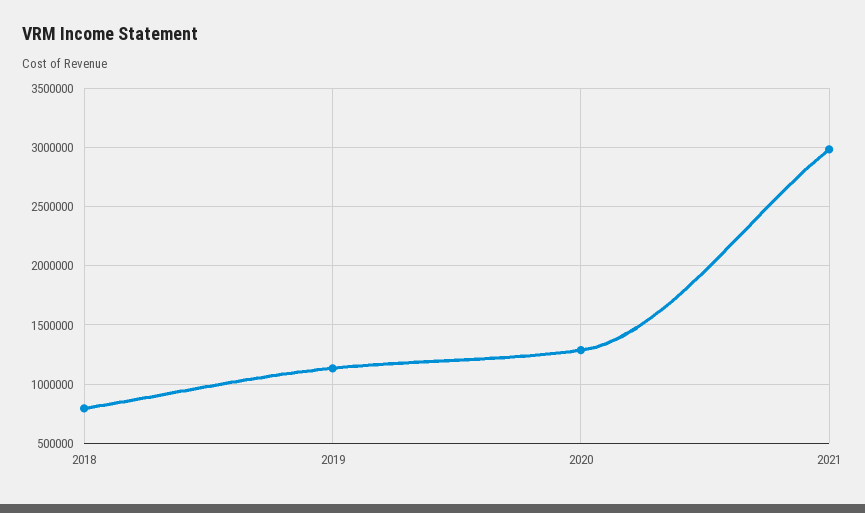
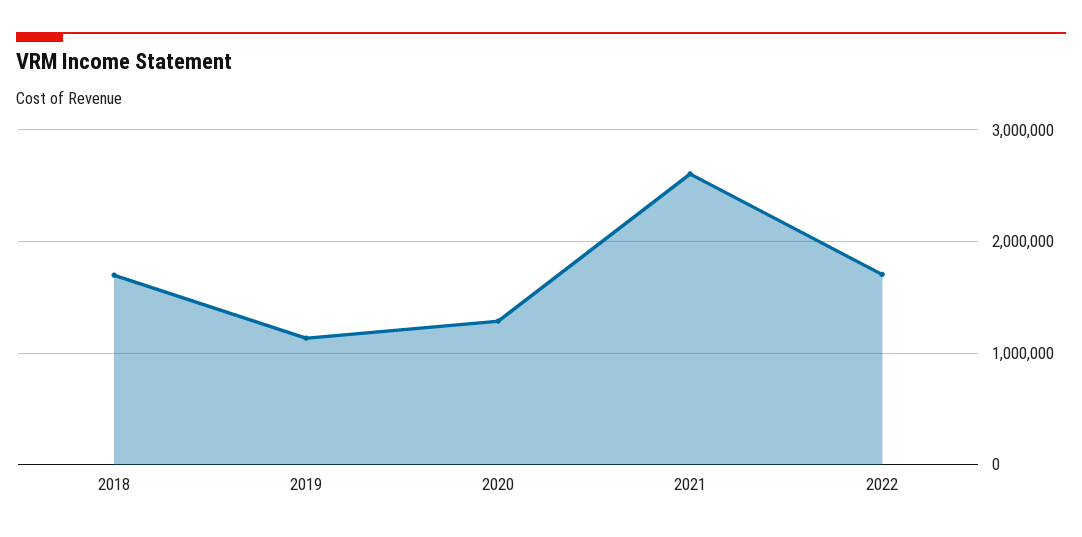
2018: 800000 -> 1700000
2021: 3000000 -> 2600000
2022: none -> 1700000

